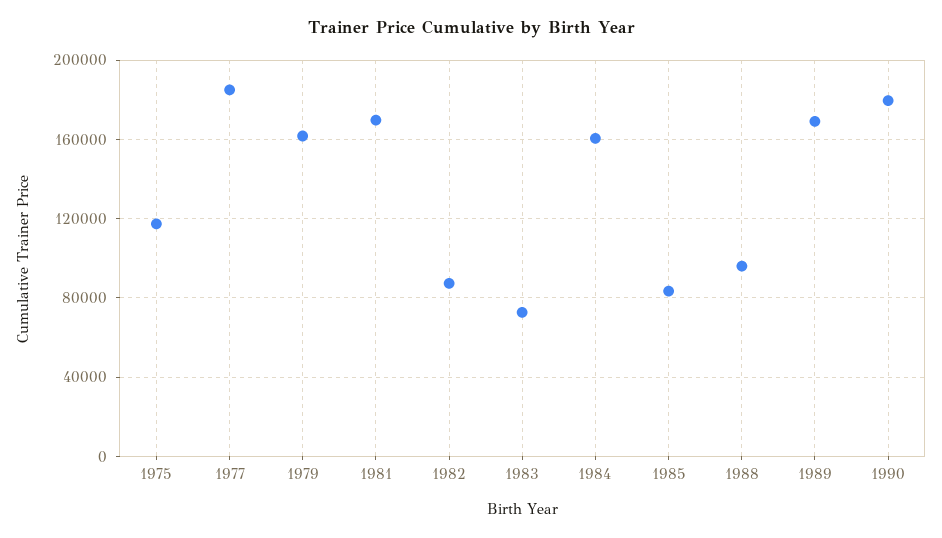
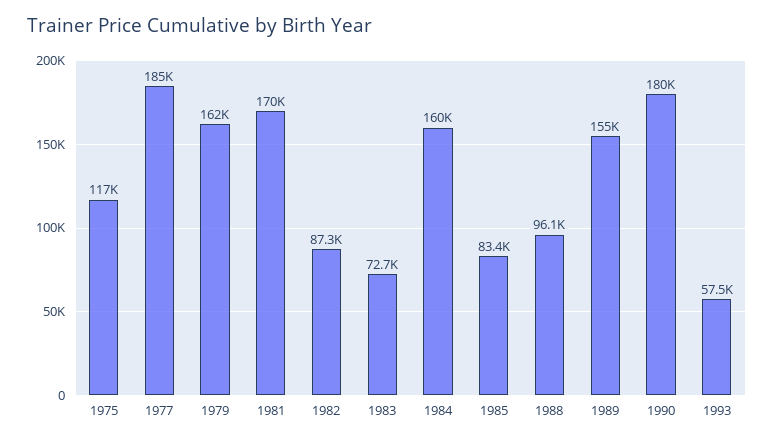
1989: 170000 -> 155000
1993: none -> 57500

